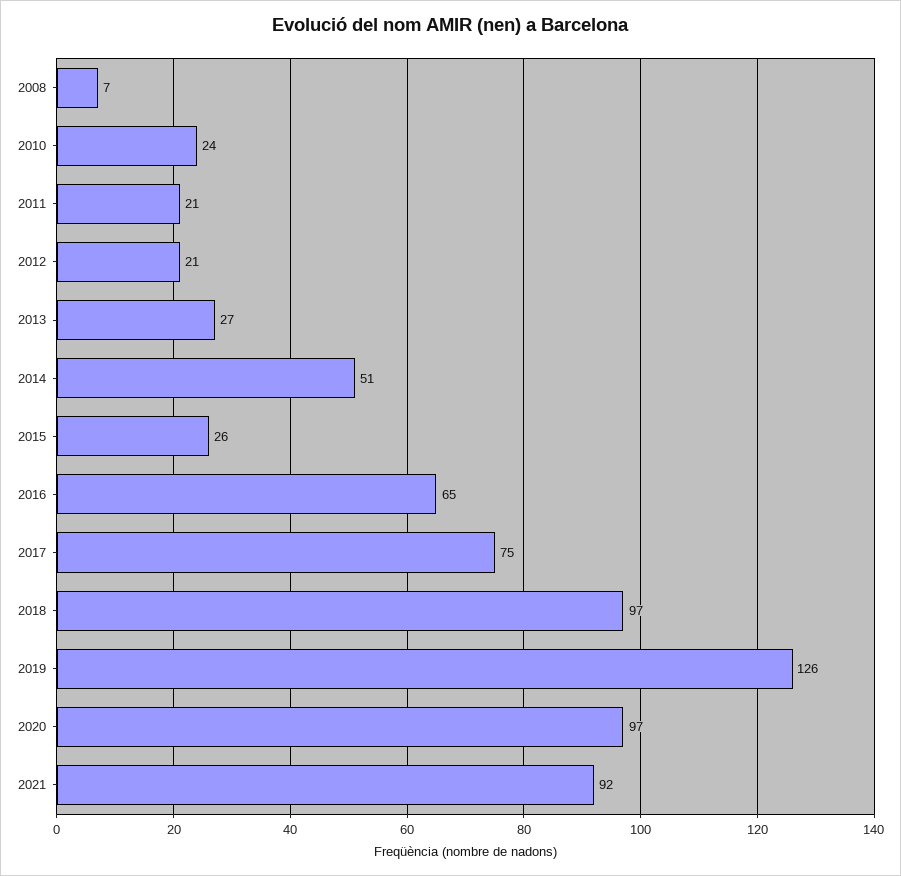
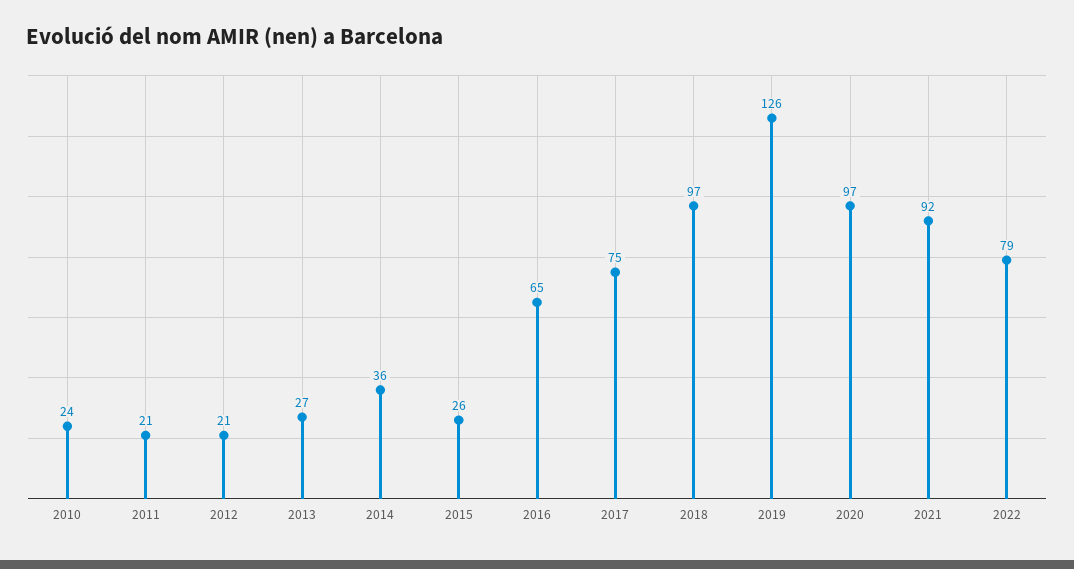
2008: 7 -> none
2014: 51 -> 36
2022: none -> 79

